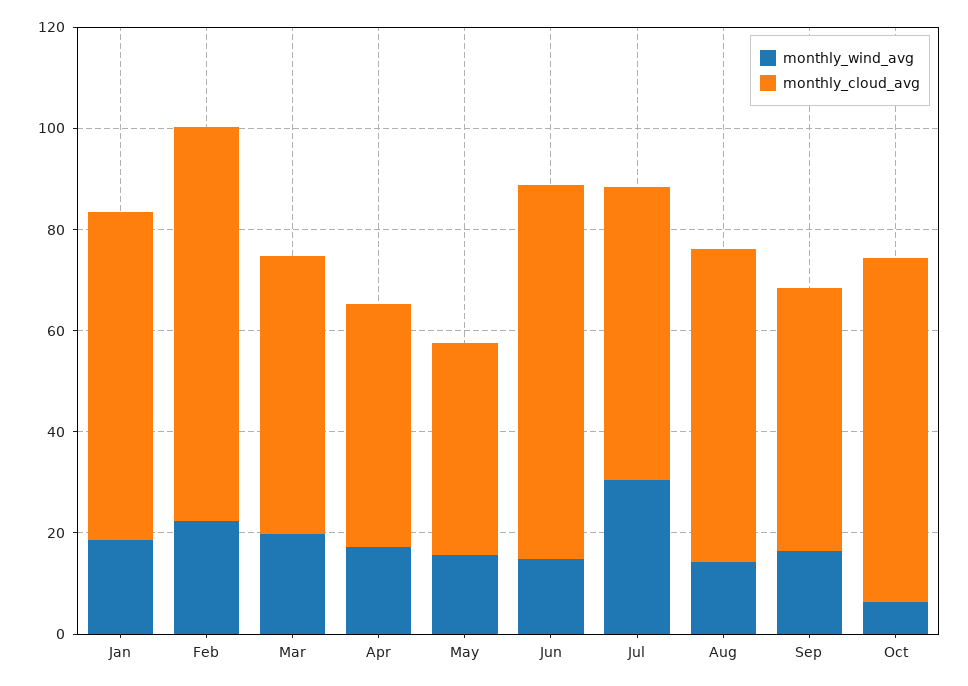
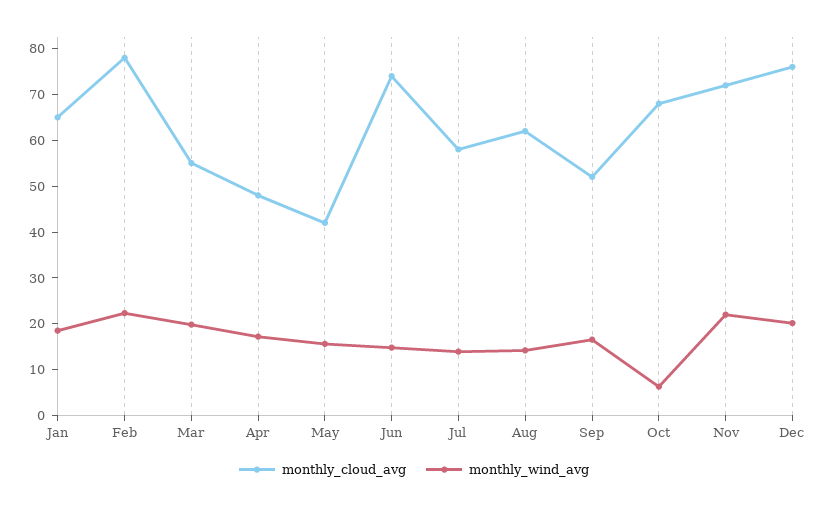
monthly_wind_avg, Jul: 30 -> 14
monthly_cloud_avg, Nov: none -> 72
monthly_wind_avg, Nov: none -> 22
monthly_cloud_avg, Dec: none -> 76
monthly_wind_avg, Dec: none -> 20

